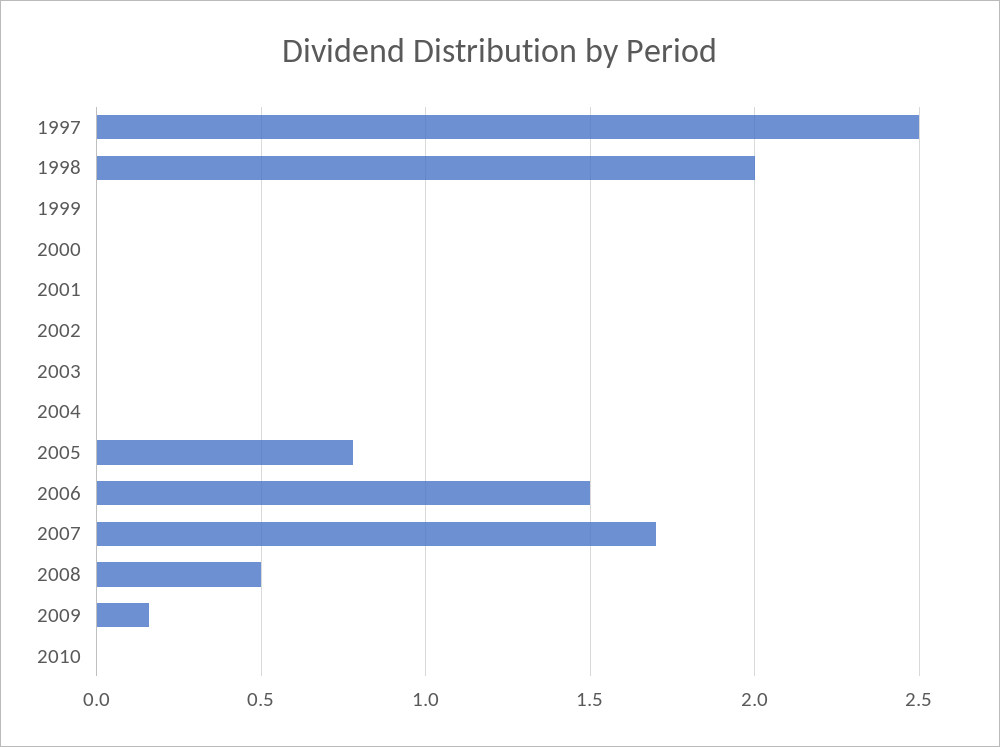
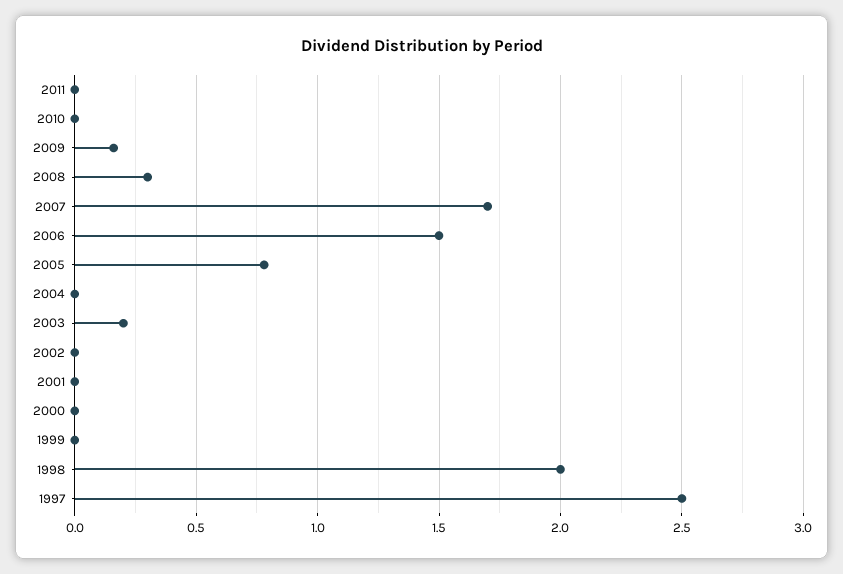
2003: 0 -> 0.2
2008: 0.5 -> 0.3
2011: none -> 0

